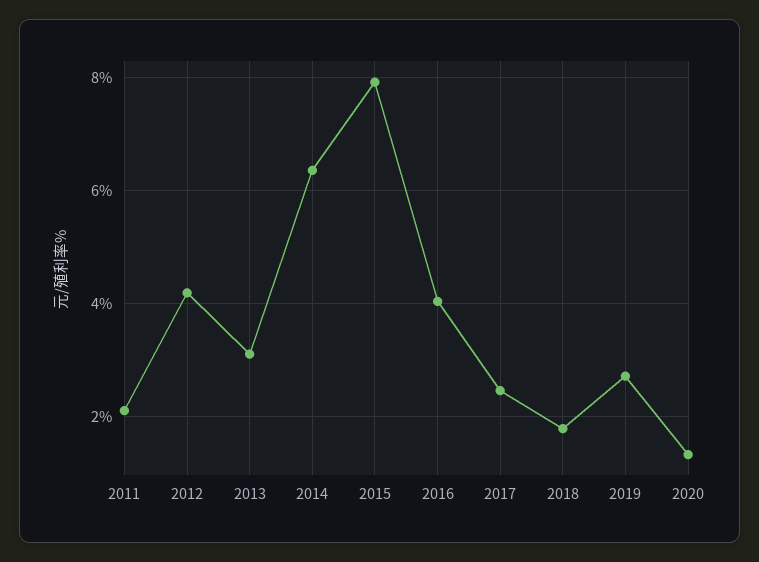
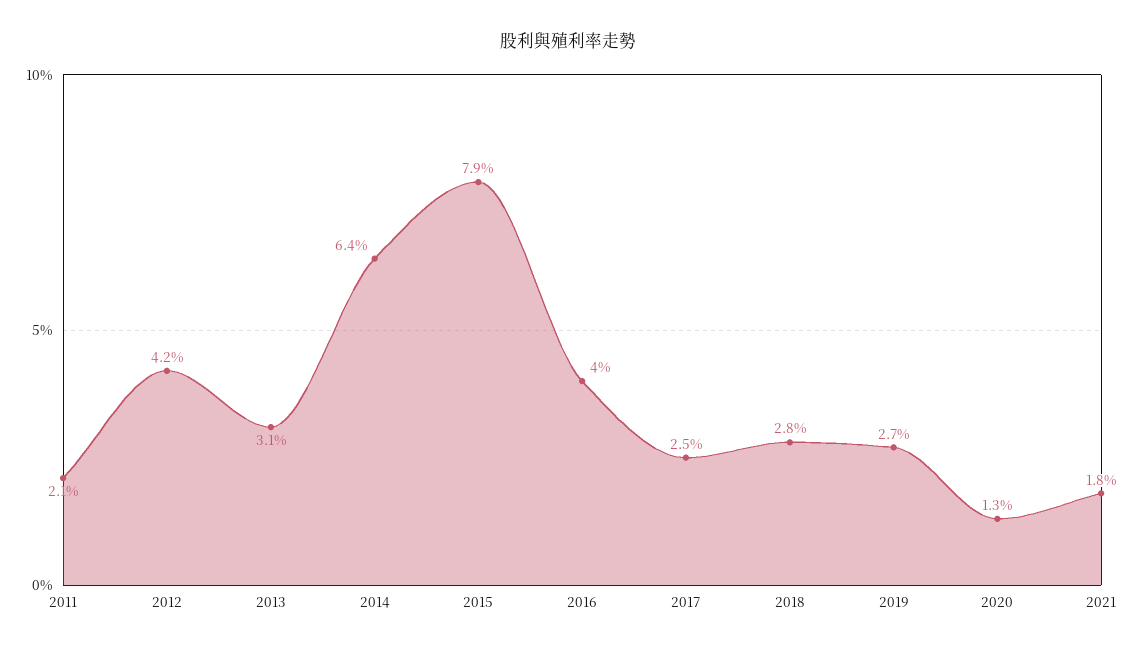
2018: 1.8 -> 2.8
2021: none -> 1.8

